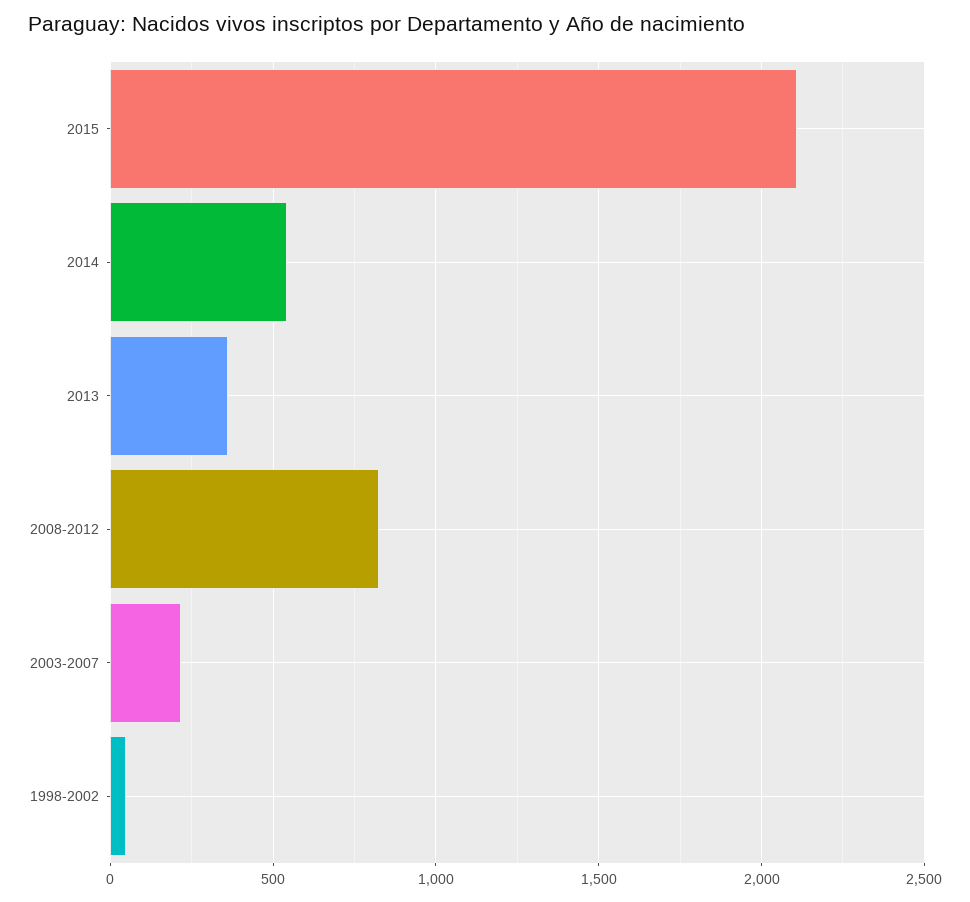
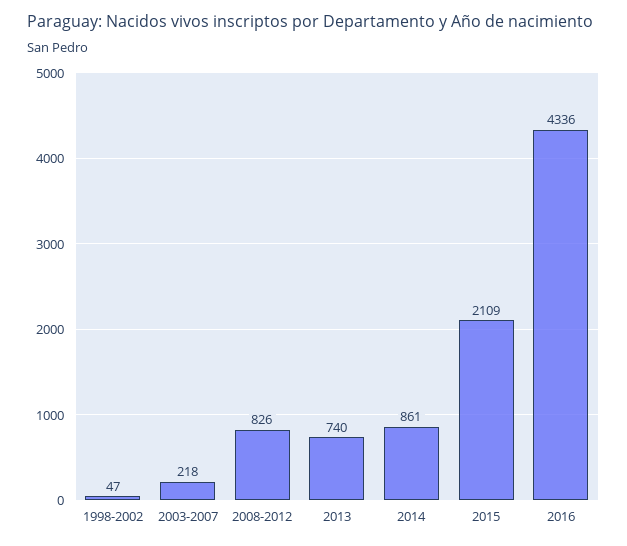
2014: 550 -> 861
2013: 350 -> 740
2016: none -> 4336

